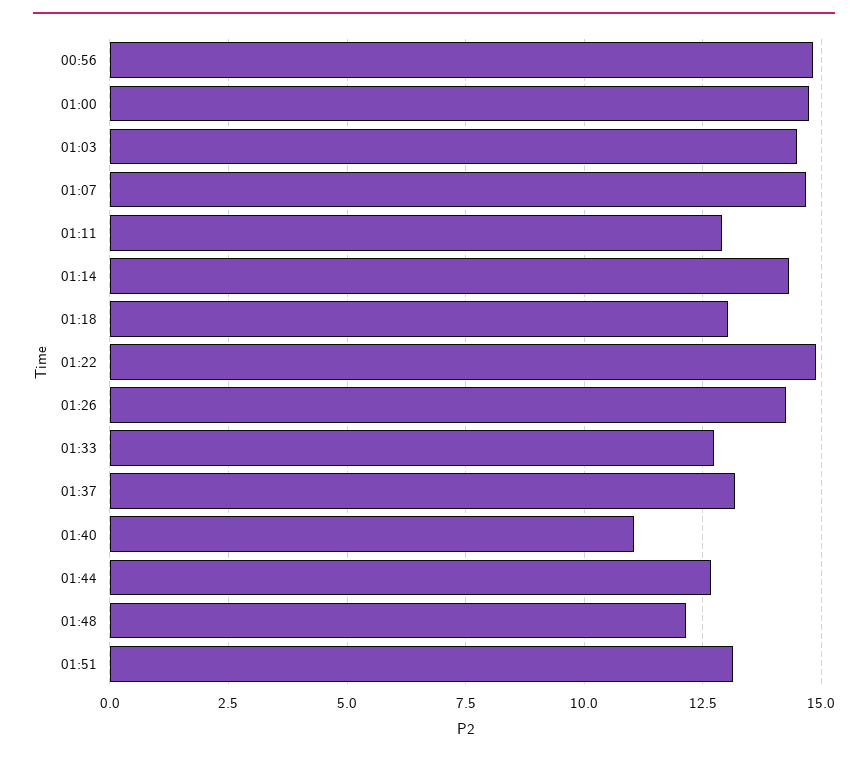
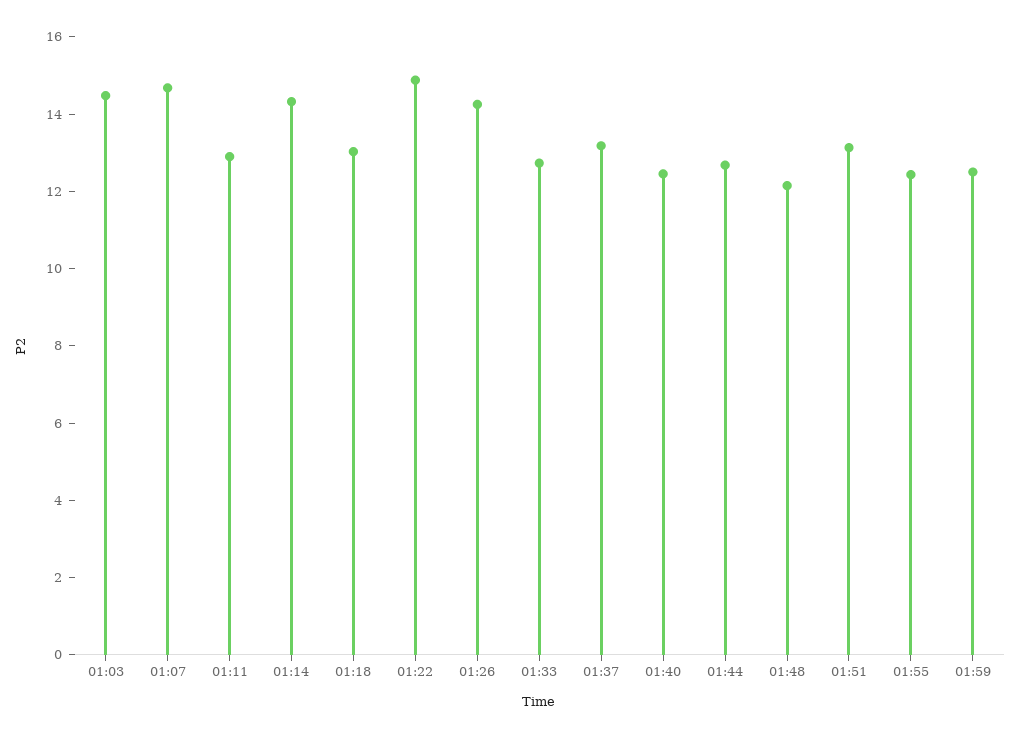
00:56: 14.75 -> none
01:00: 14.75 -> none
01:40: 11 -> 12.5
01:55: none -> 12.5
01:59: none -> 12.5

